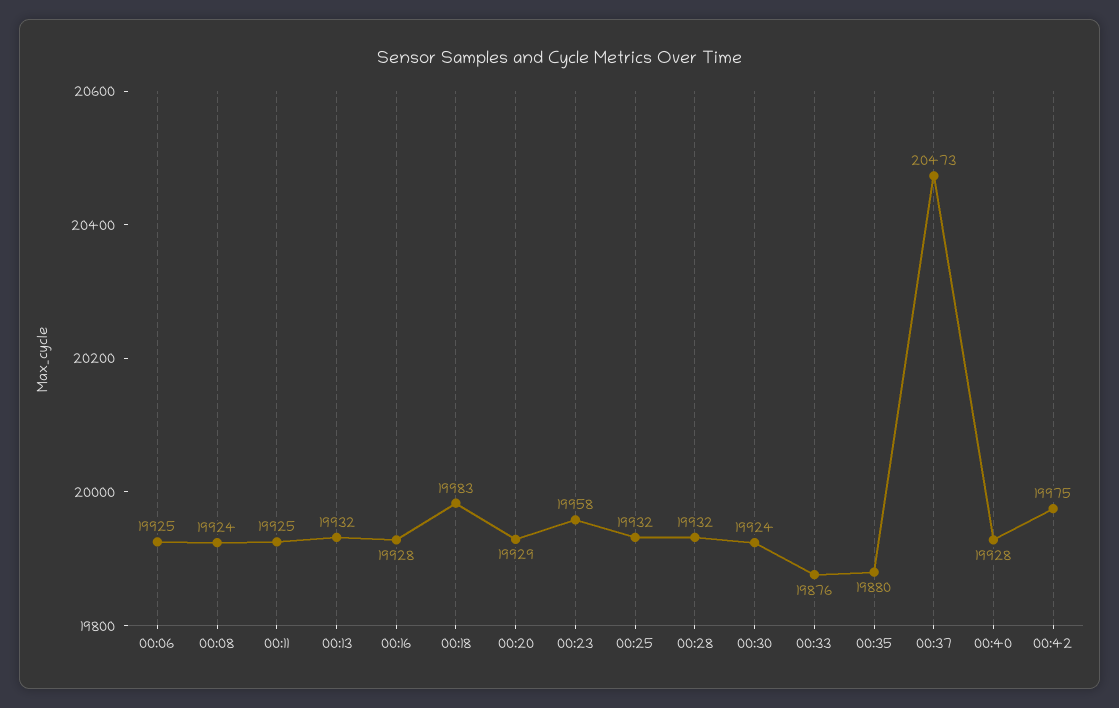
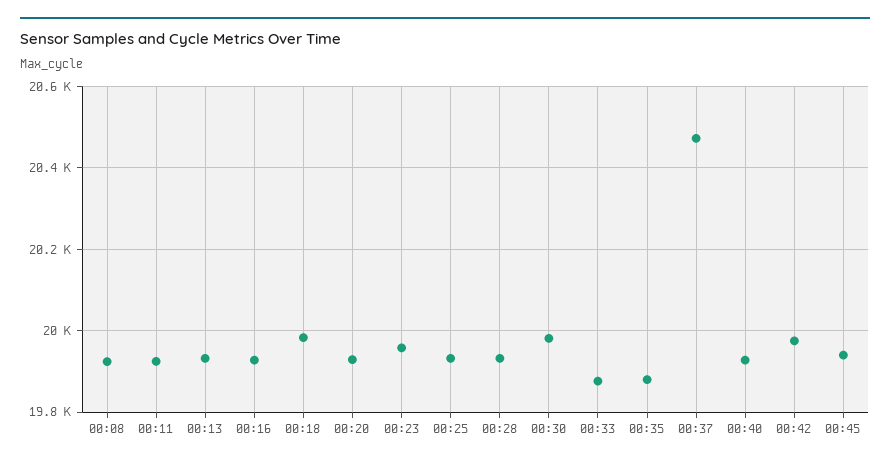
00:06: 19925 -> none
00:30: 19924 -> 19980
00:45: none -> 19940

